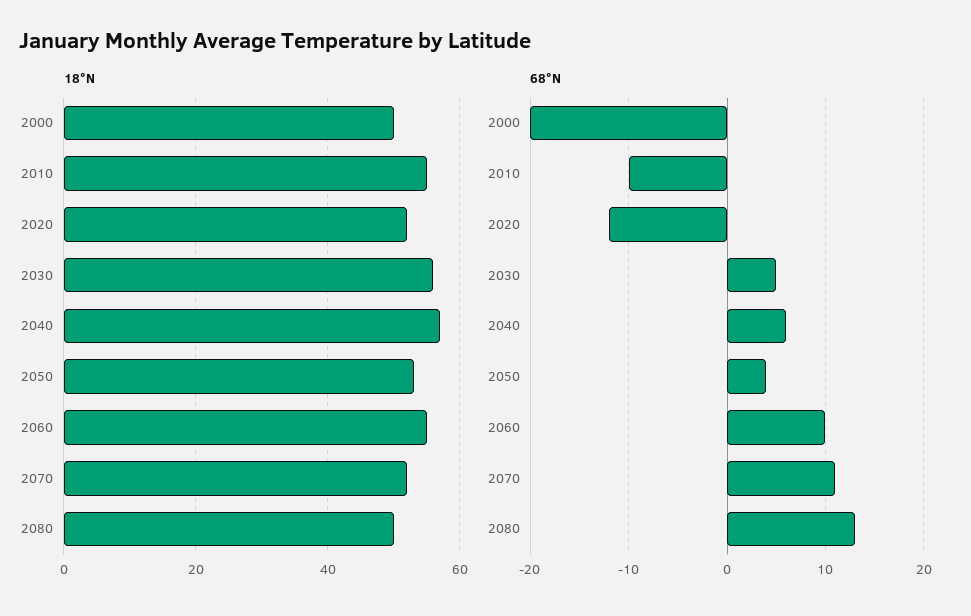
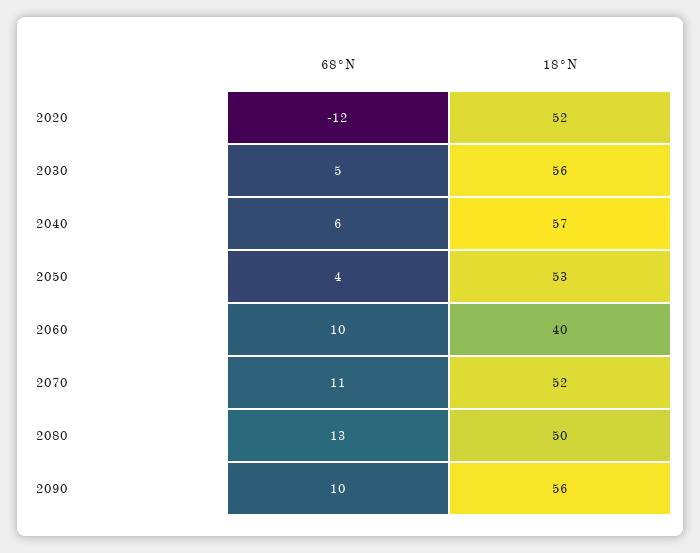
18°N, 2000: 50 -> none
18°N, 2010: 55 -> none
18°N, 2060: 55 -> 40
68°N, 2000: -20 -> none
68°N, 2010: -10 -> none
68°N, 2090: none -> 10
18°N, 2090: none -> 56

